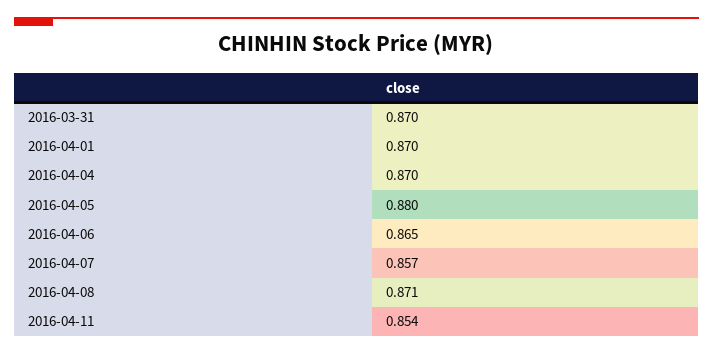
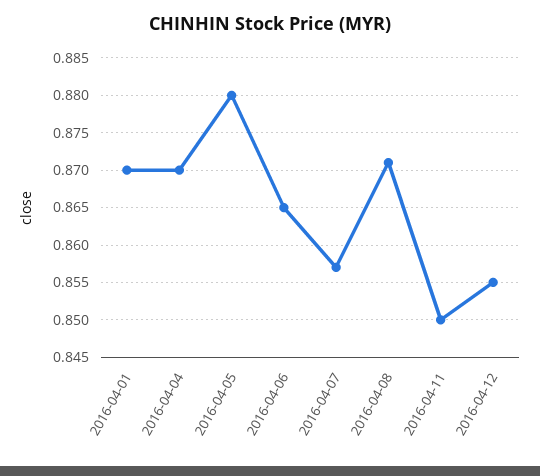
2016-03-31: 0.87 -> none
2016-04-11: 0.854 -> 0.85
2016-04-12: none -> 0.855

